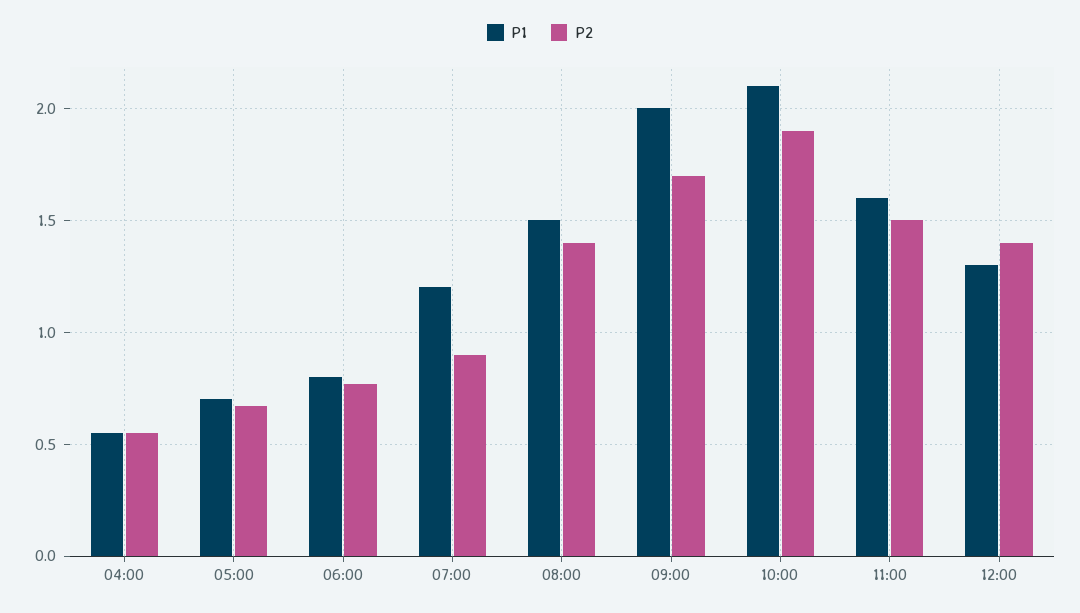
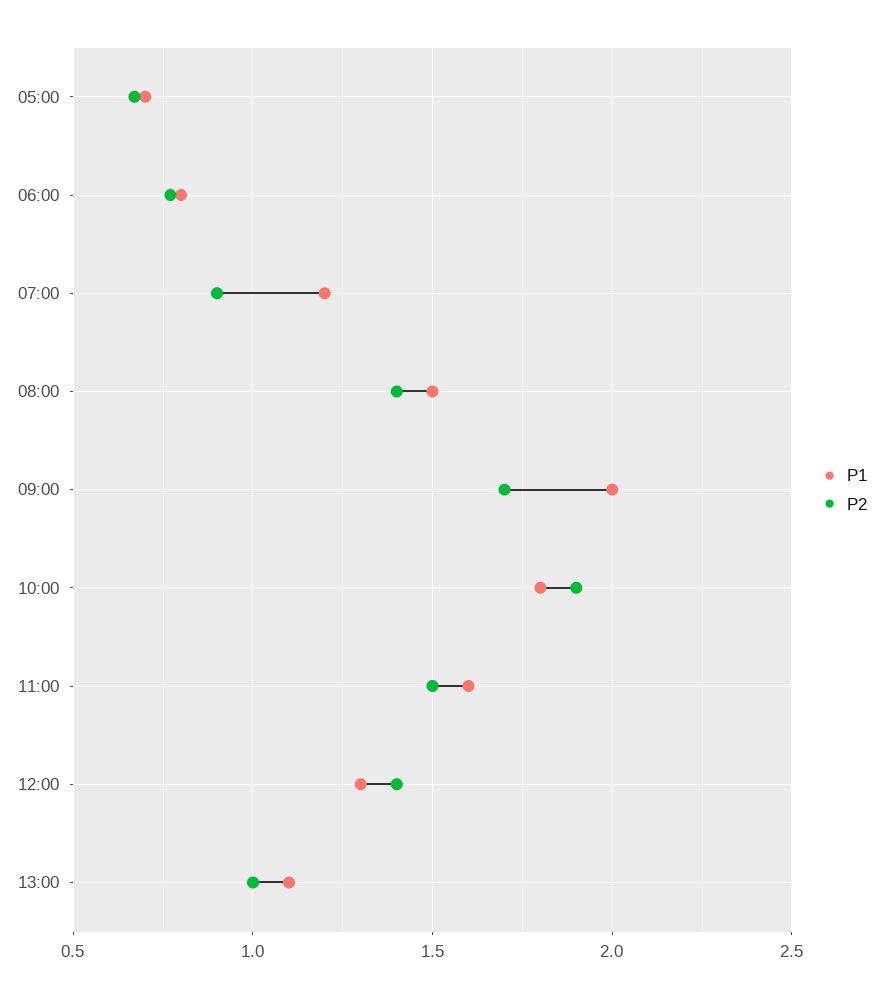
P1, 04:00: 0.55 -> none
P2, 04:00: 0.55 -> none
P1, 10:00: 2.1 -> 1.8
P1, 13:00: none -> 1.1
P2, 13:00: none -> 1

